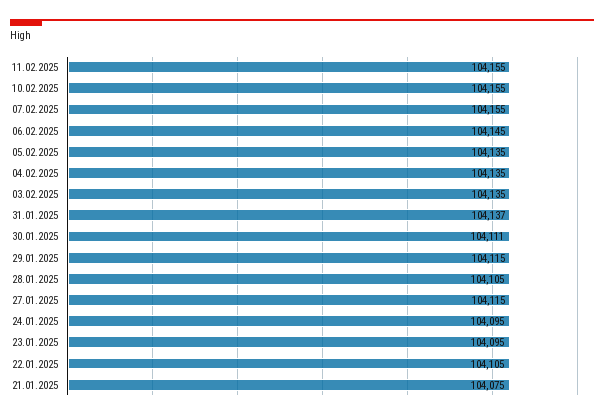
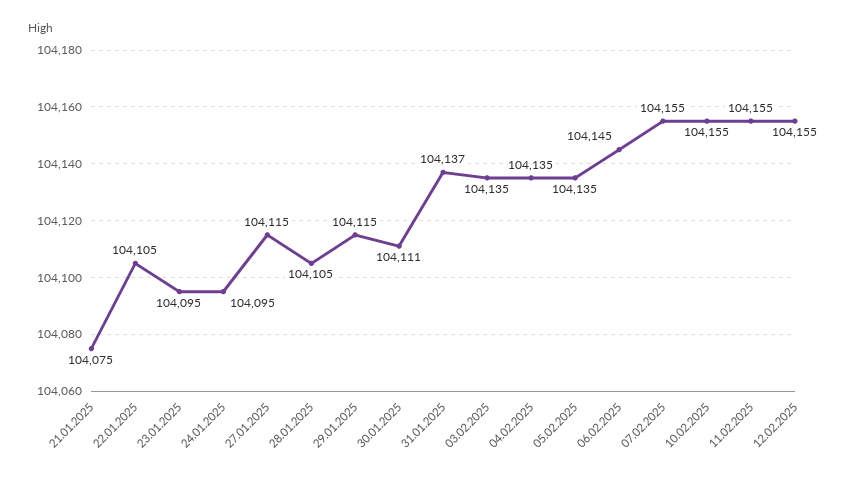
12.02.2025: none -> 104155

